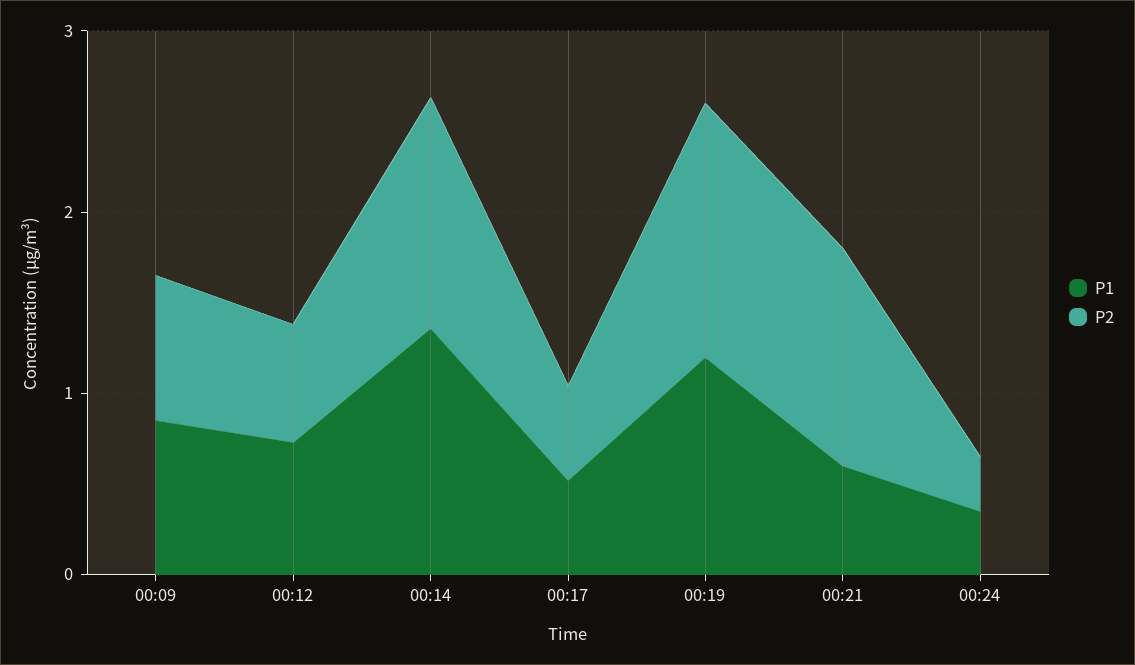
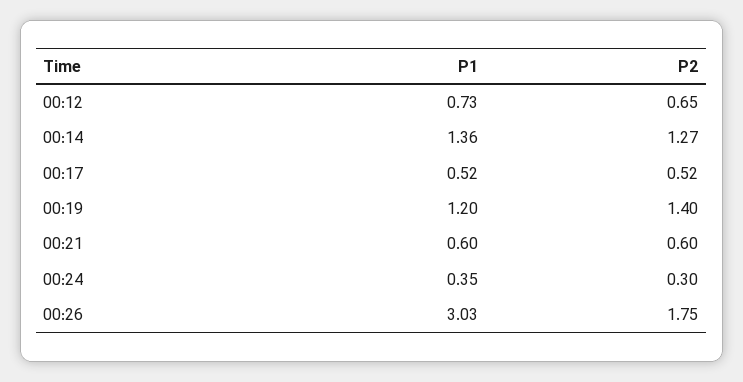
P1, 00:09: 0.8 -> none
P2, 00:09: 0.8 -> none
P2, 00:21: 1.2 -> 0.6
P1, 00:26: none -> 3.03
P2, 00:26: none -> 1.75

